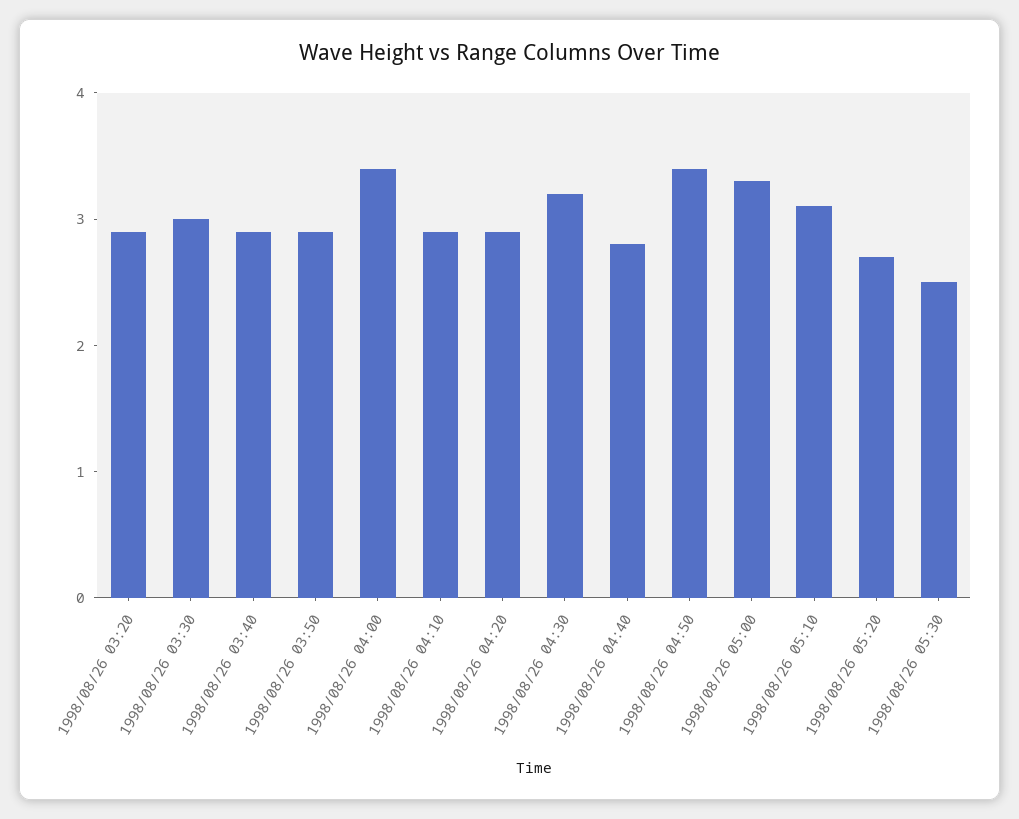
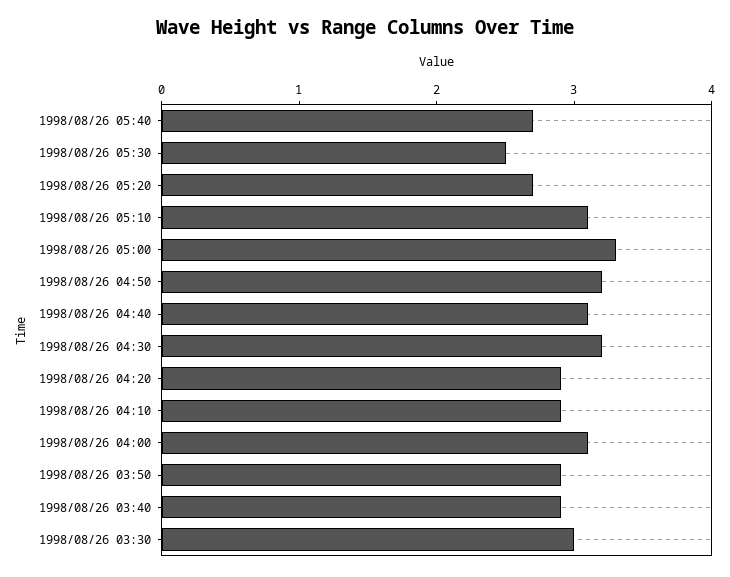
1998/08/26 03:20: 2.9 -> none
1998/08/26 04:00: 3.4 -> 3.1
1998/08/26 04:40: 2.8 -> 3.1
1998/08/26 04:50: 3.4 -> 3.2
1998/08/26 05:40: none -> 2.7

